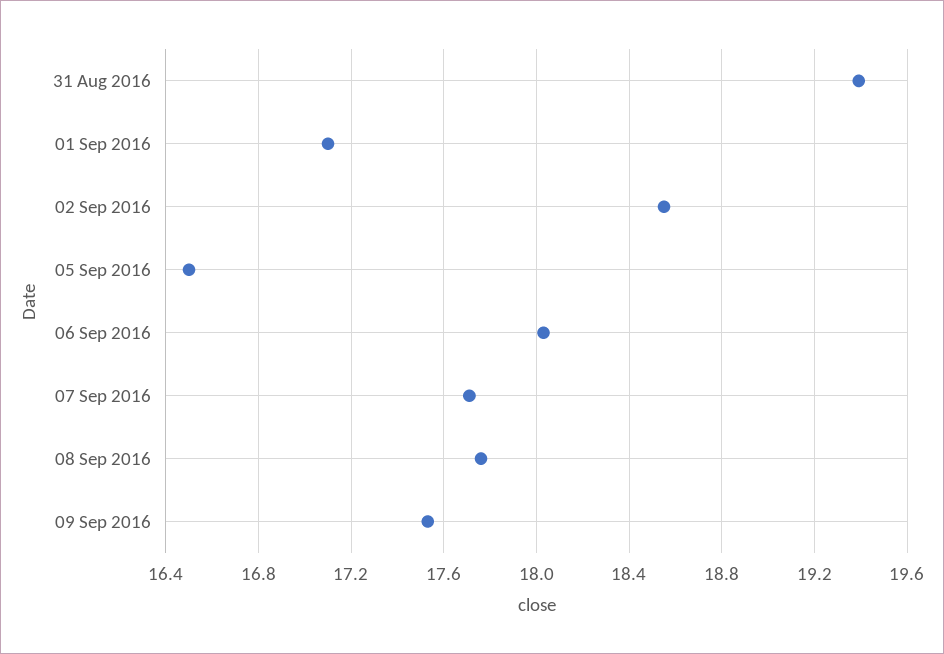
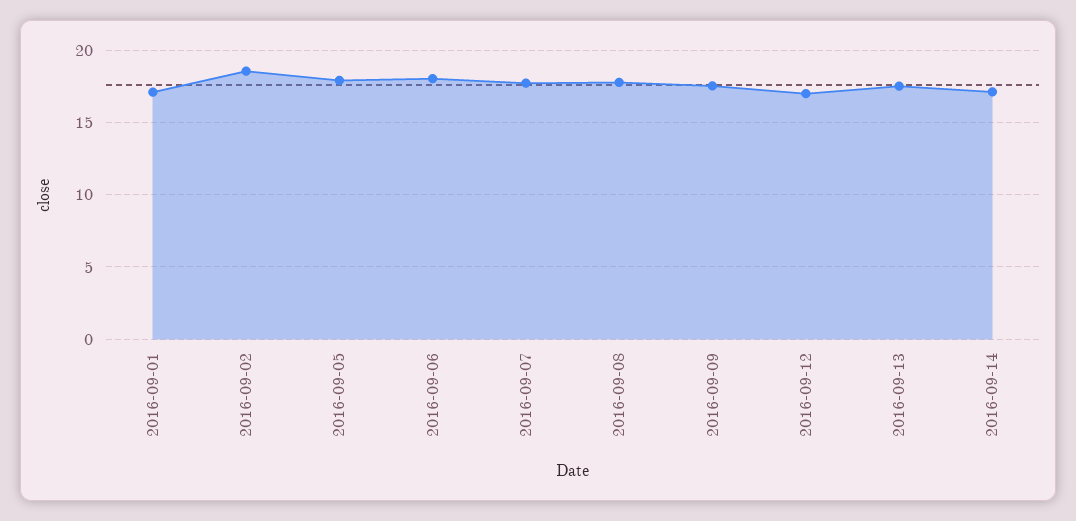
31 Aug 2016: 19.4 -> none
05 Sep 2016: 16.5 -> 18
2016-09-12: none -> 17
2016-09-13: none -> 17.5
2016-09-14: none -> 17

